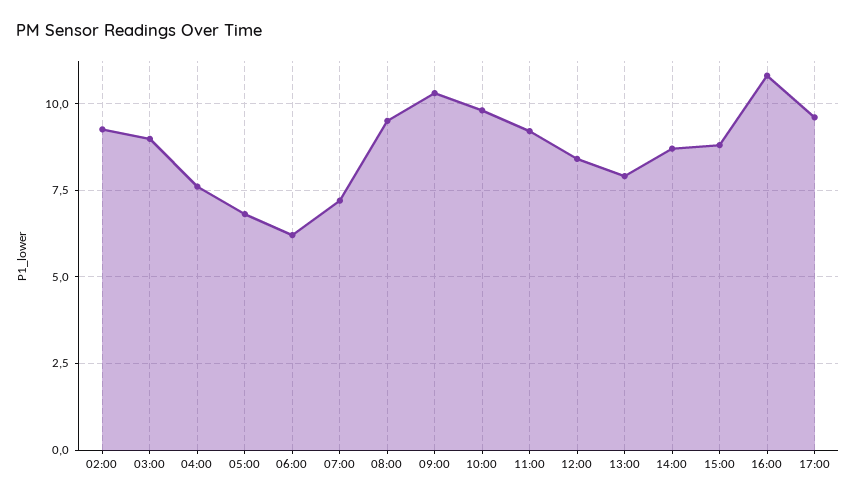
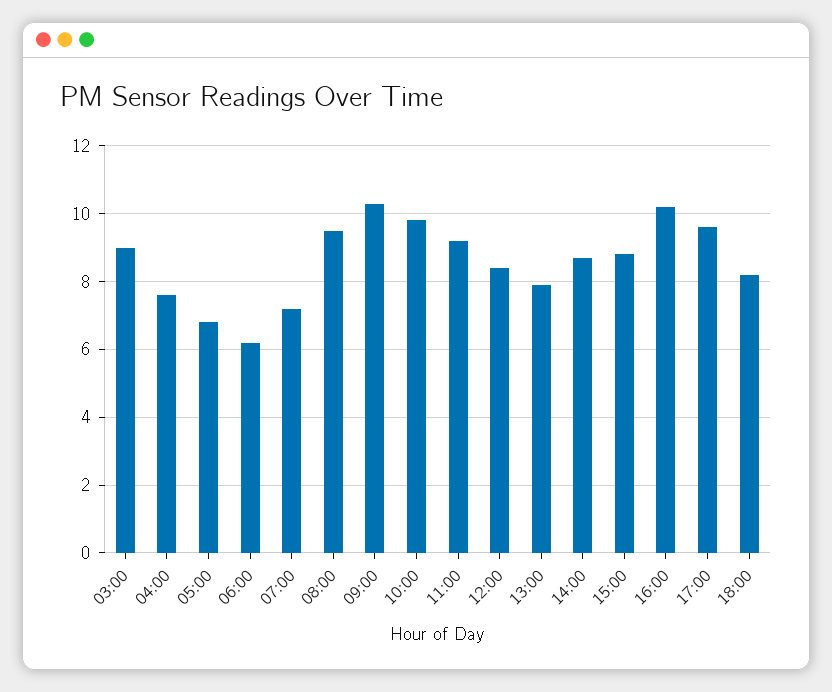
02:00: 9.25 -> none
16:00: 10.75 -> 10.2
18:00: none -> 8.2

